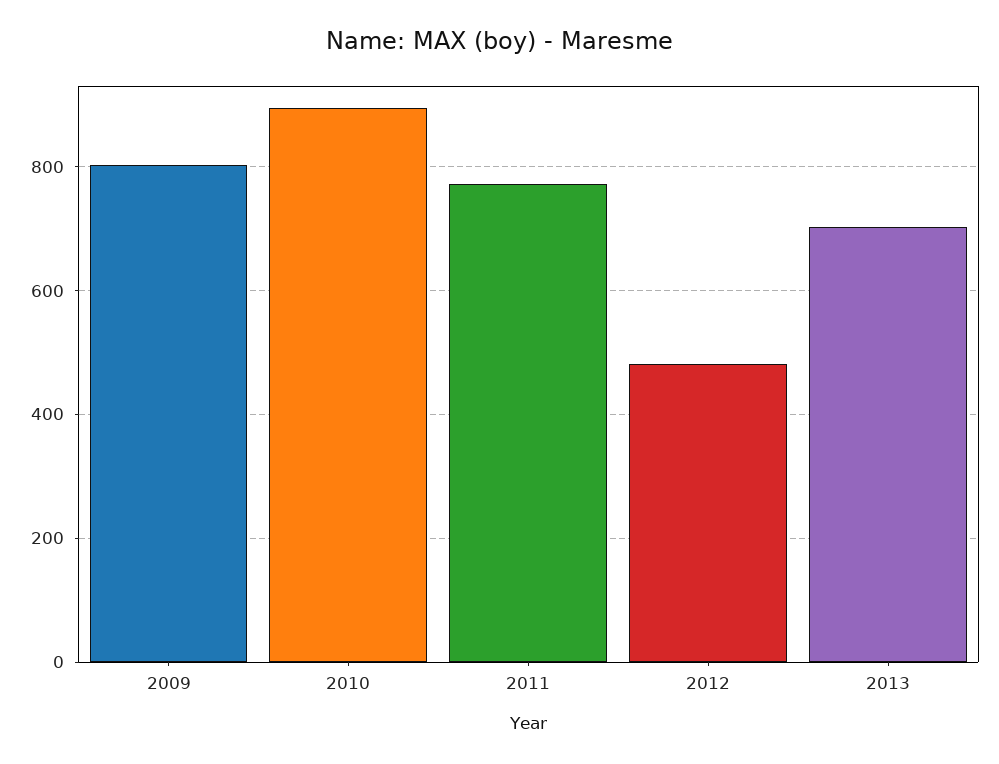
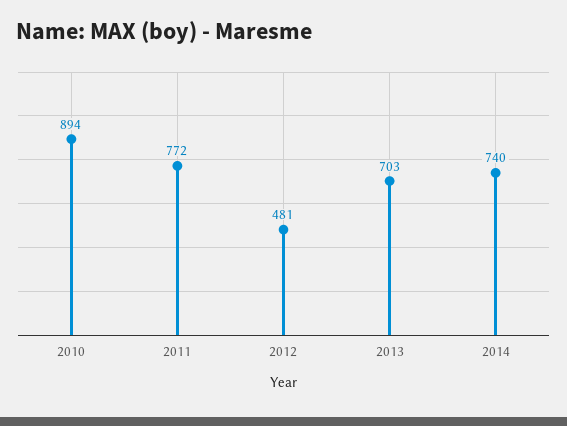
2009: 800 -> none
2014: none -> 740

